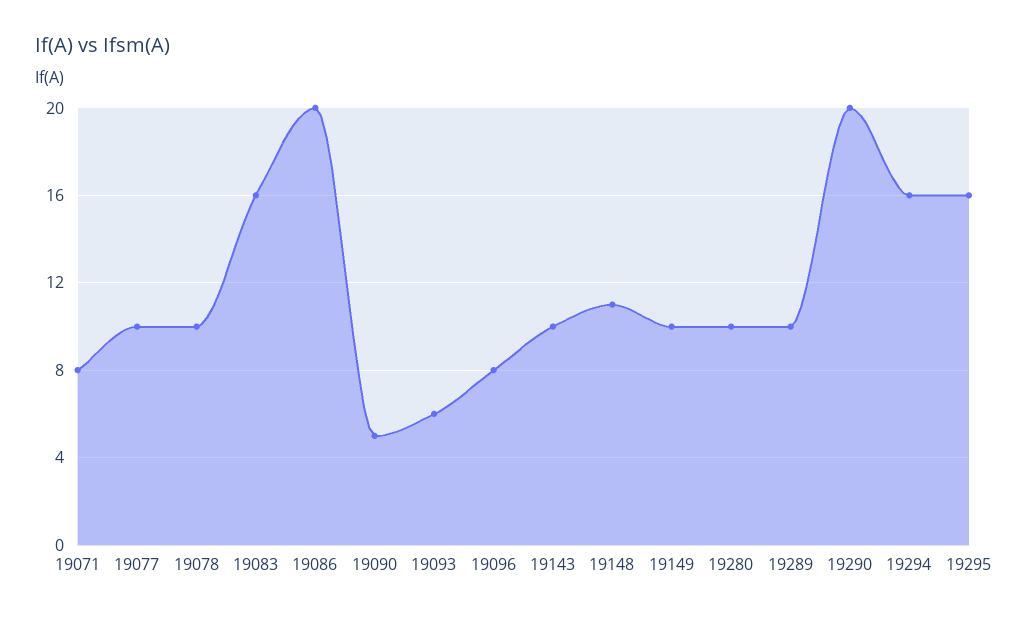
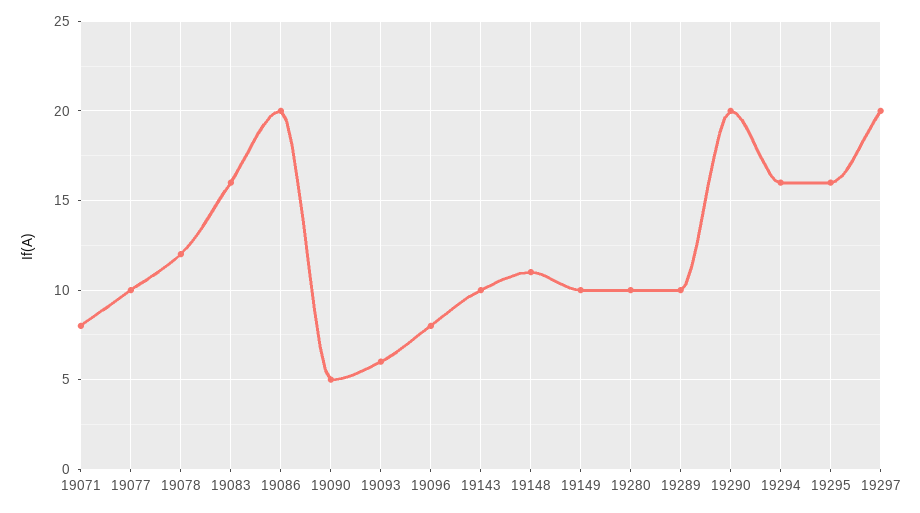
19078: 10 -> 12
19297: none -> 20

